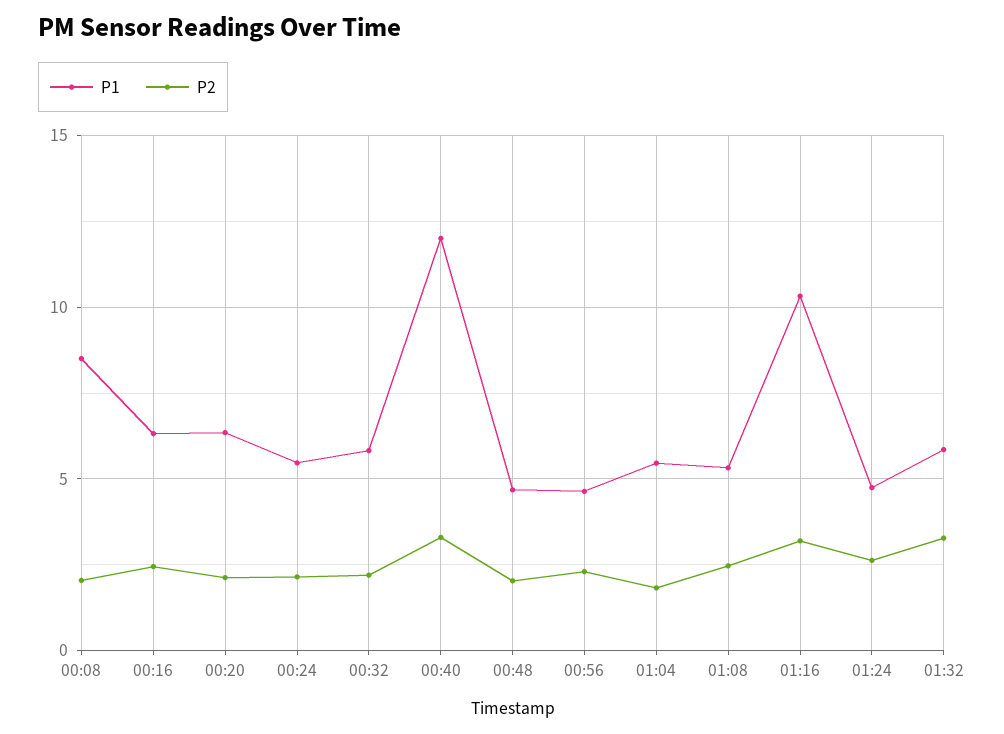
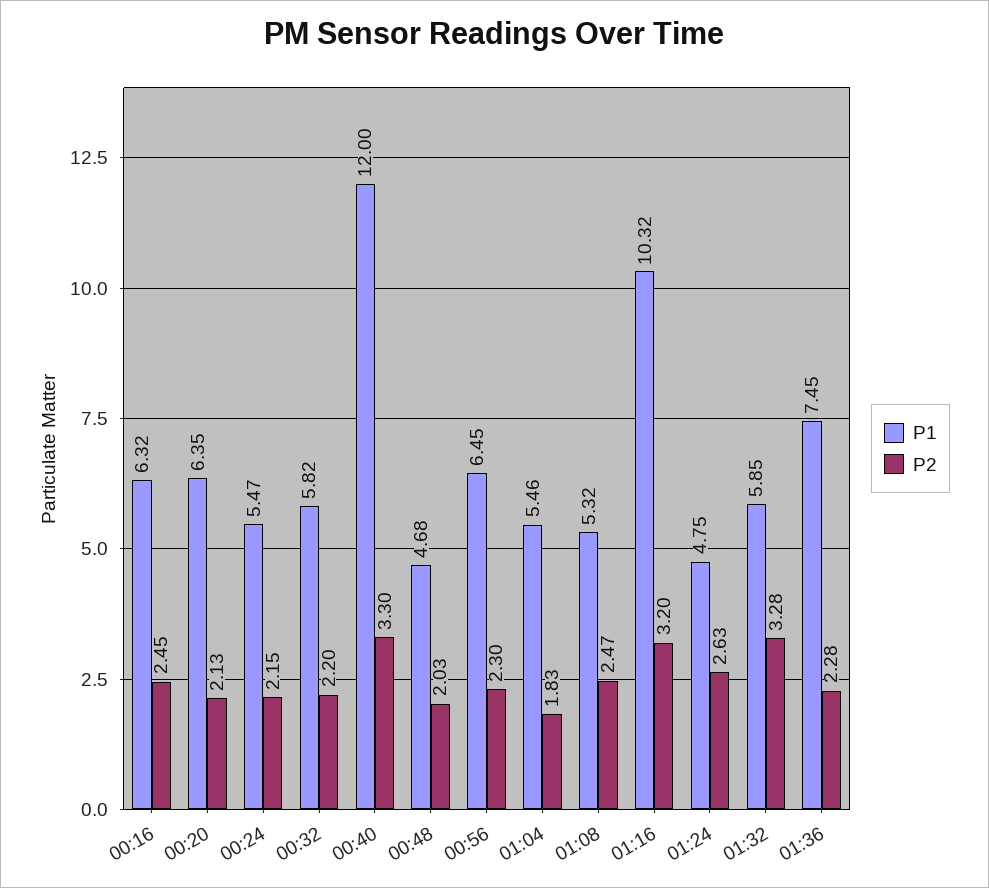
P1, 00:08: 8.5 -> none
P2, 00:08: 2 -> none
P1, 00:56: 4.5 -> 6.45
P1, 01:36: none -> 7.45
P2, 01:36: none -> 2.28

